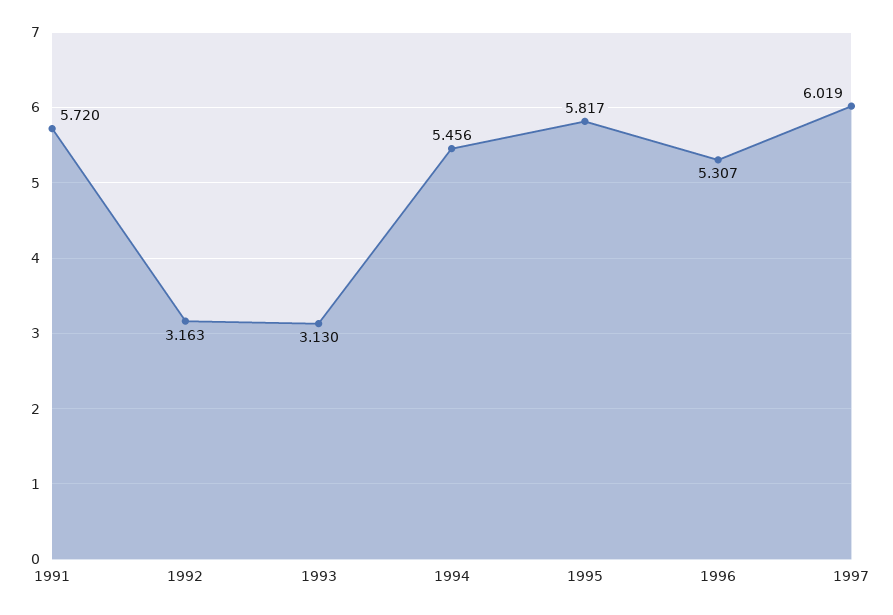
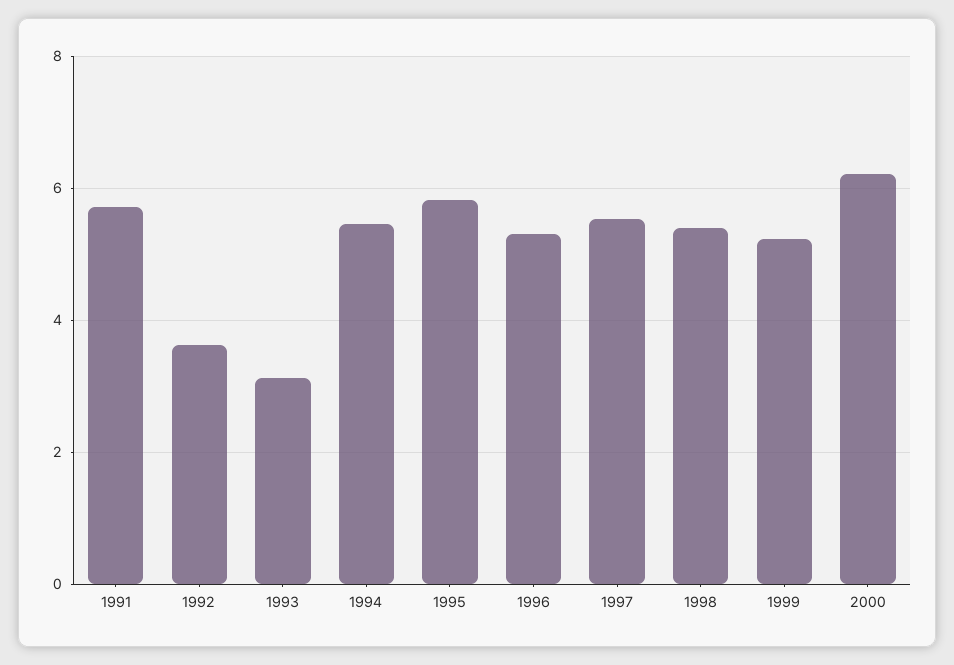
1992: 3.163 -> 3.6
1997: 6.019 -> 5.6
1998: none -> 5.4
1999: none -> 5.2
2000: none -> 6.2

